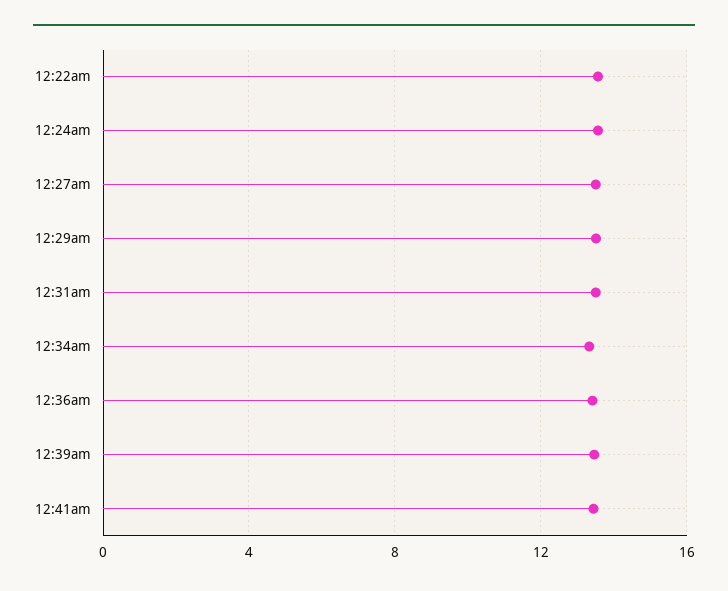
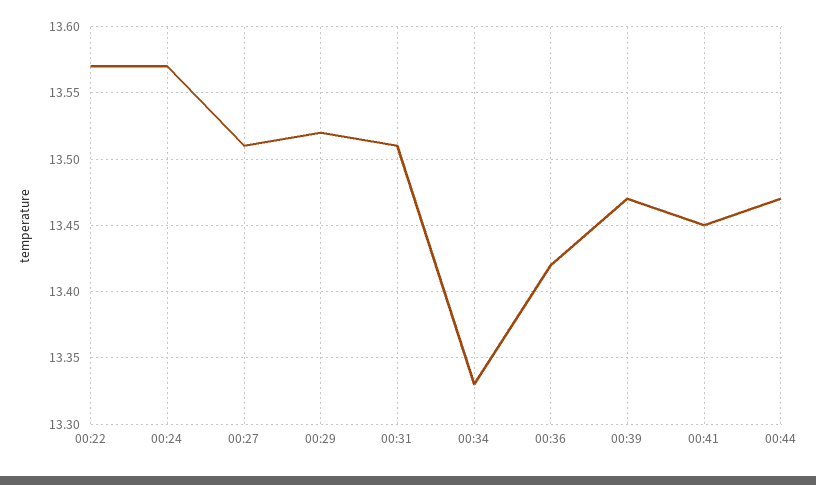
00:44: none -> 13.47

